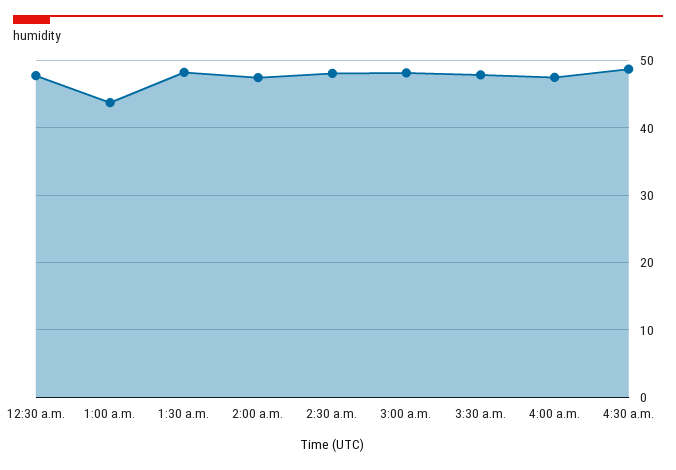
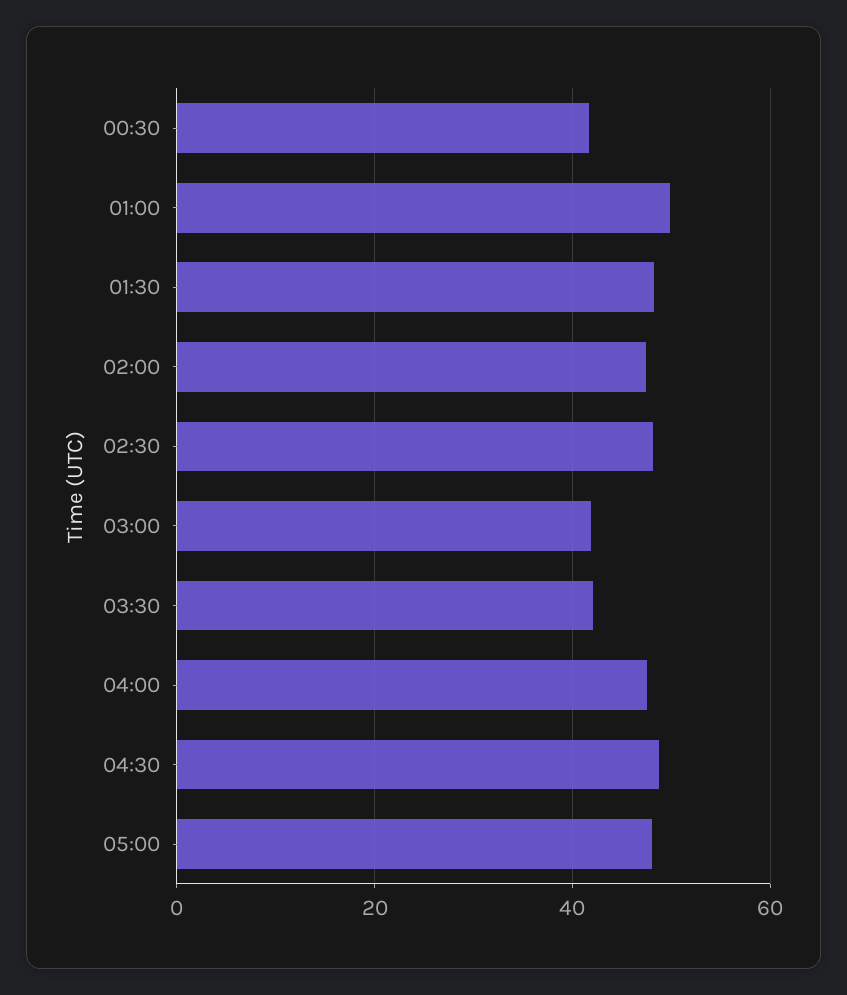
12:30 a.m.: 48 -> 42
1:00 a.m.: 44 -> 50
3:00 a.m.: 48 -> 42
3:30 a.m.: 48 -> 42
05:00: none -> 48

